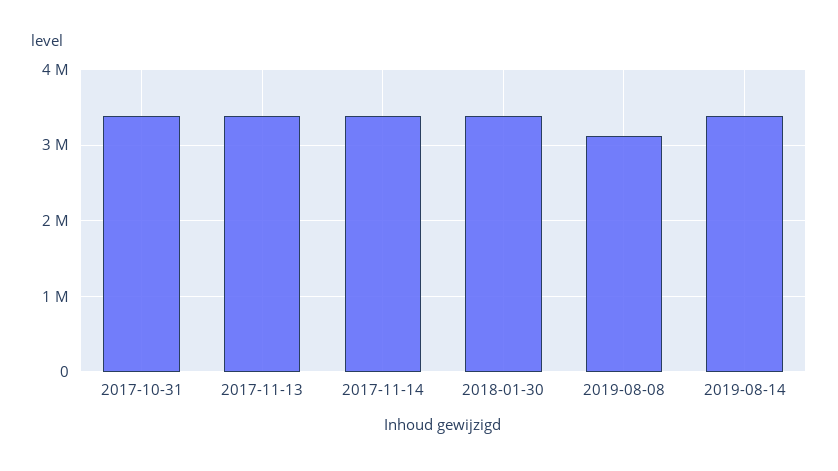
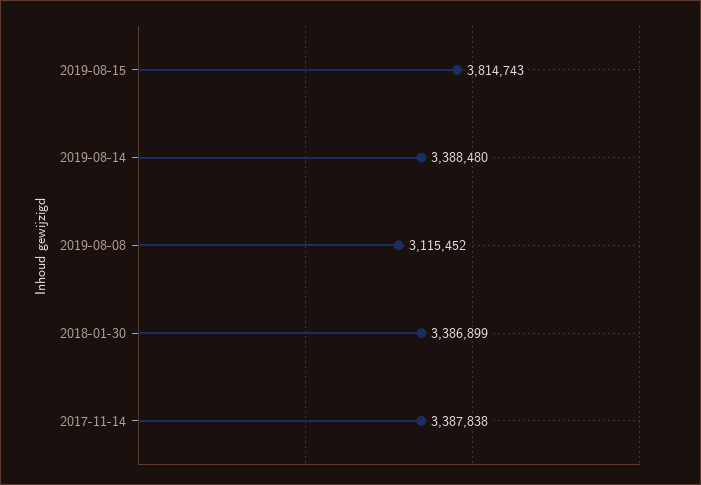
2017-10-31: 3400000 -> none
2017-11-13: 3400000 -> none
2019-08-15: none -> 3814743

